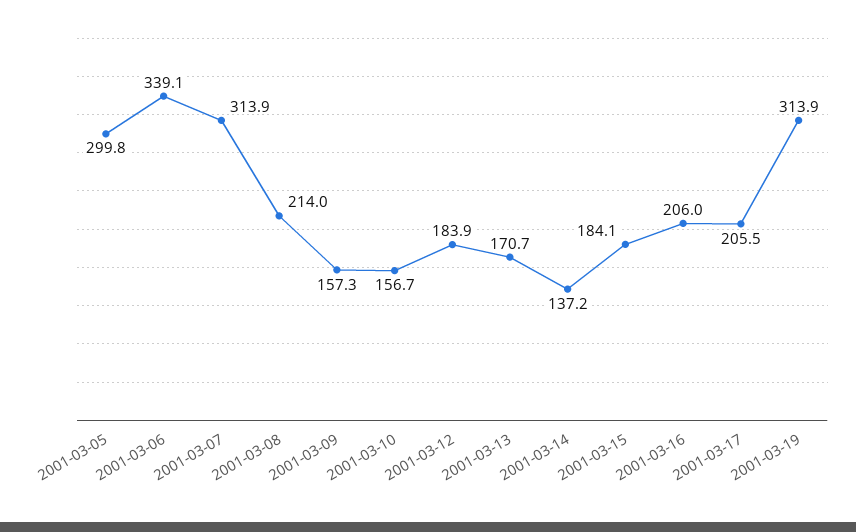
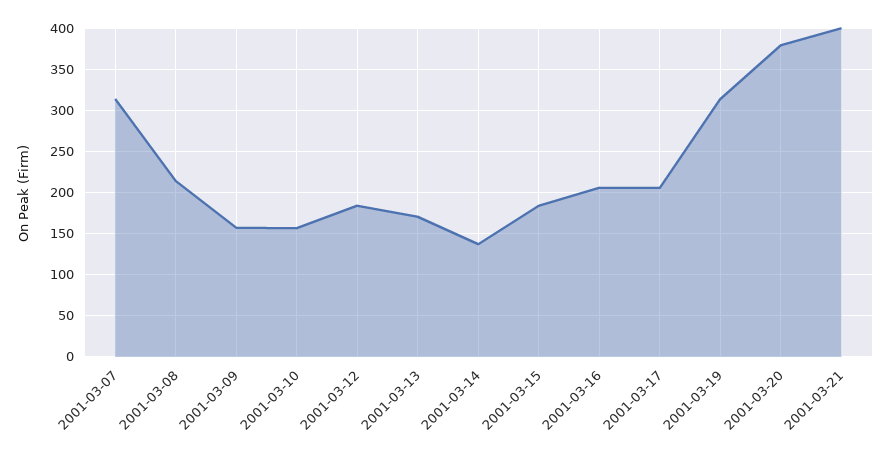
2001-03-05: 299.8 -> none
2001-03-06: 339.1 -> none
2001-03-20: none -> 380
2001-03-21: none -> 400

